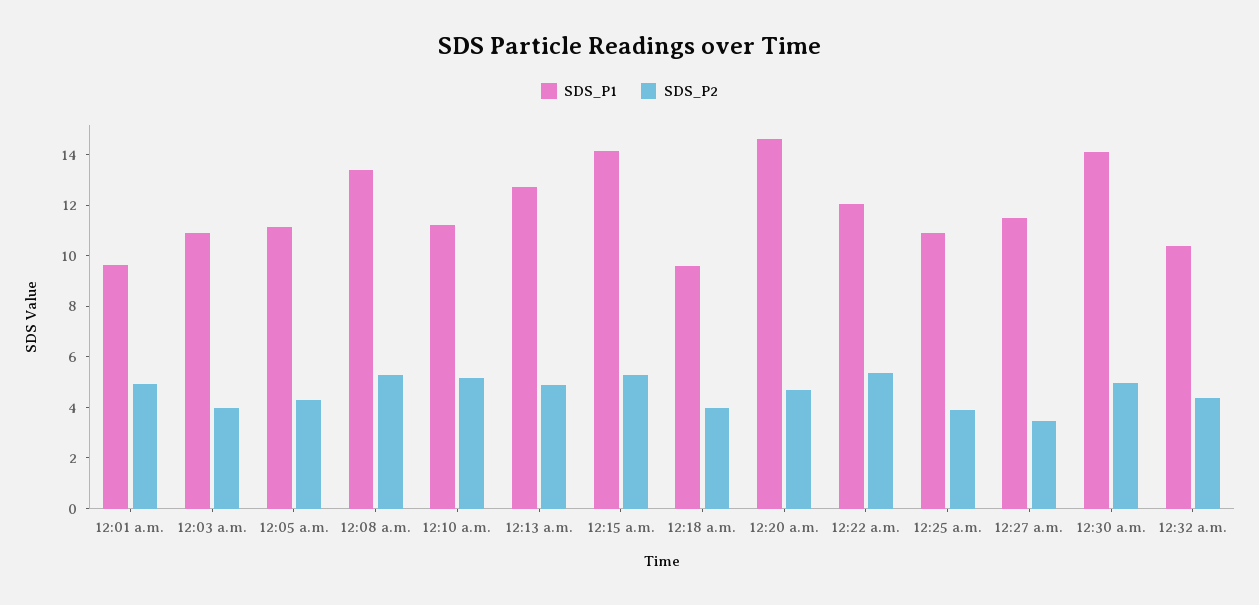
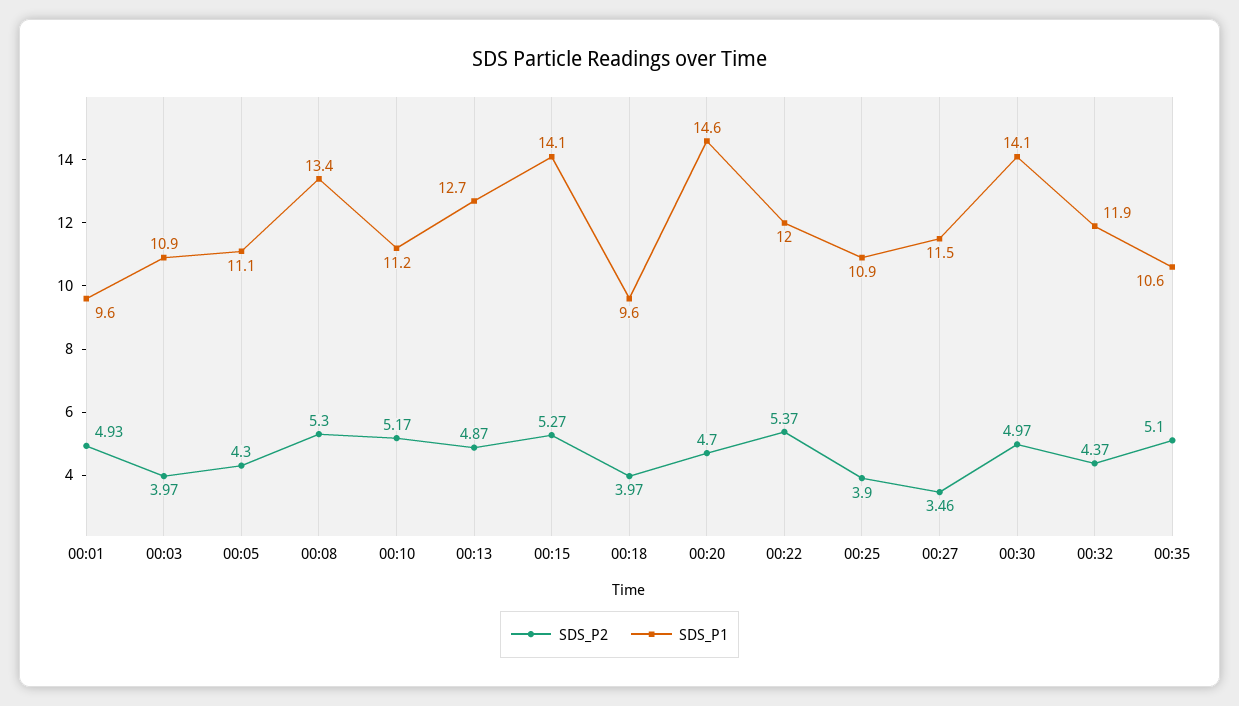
SDS_P1, 12:32 a.m.: 10.5 -> 11.9
SDS_P2, 00:35: none -> 5.1
SDS_P1, 00:35: none -> 10.6

